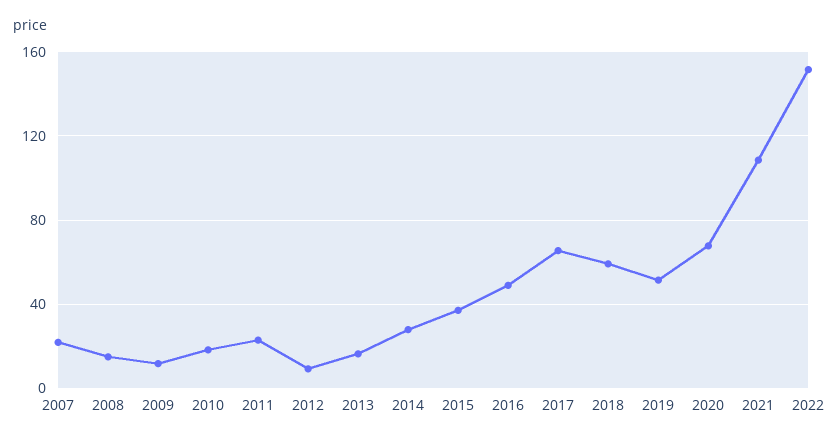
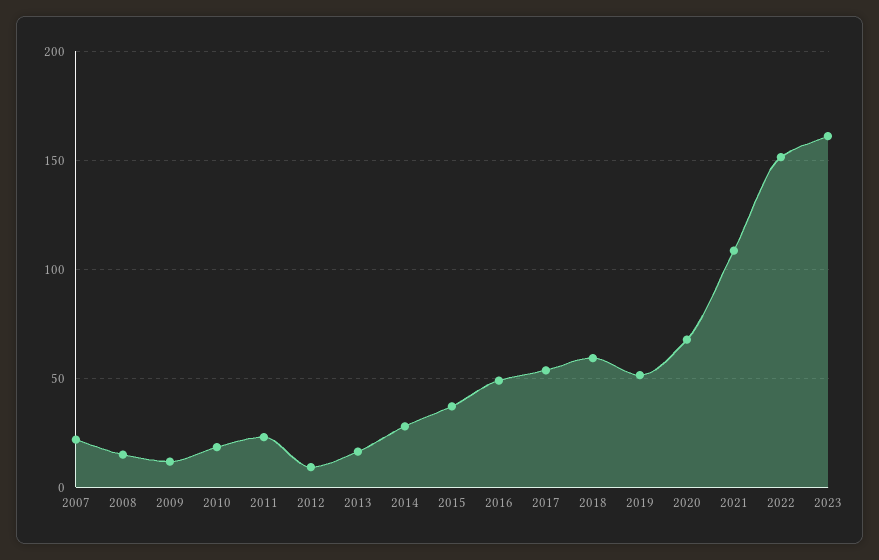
2017: 65 -> 55
2023: none -> 160

